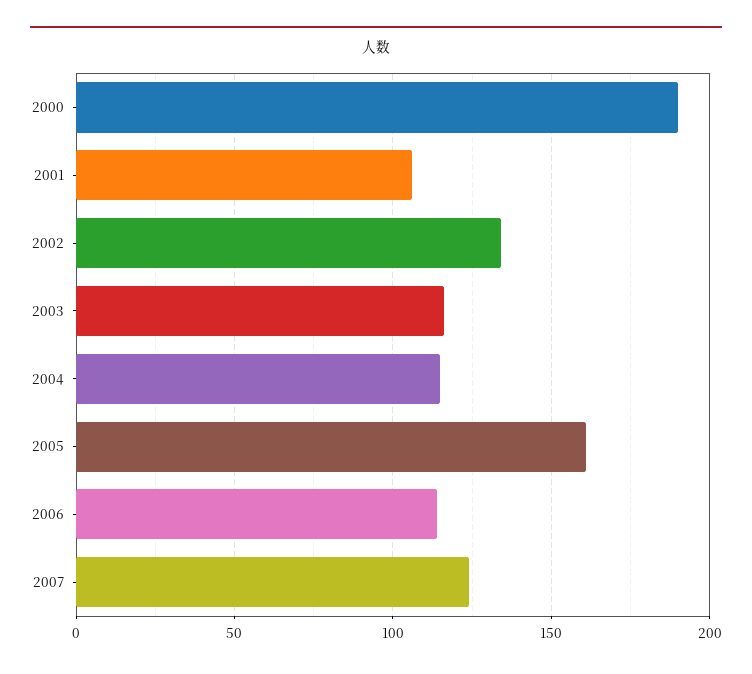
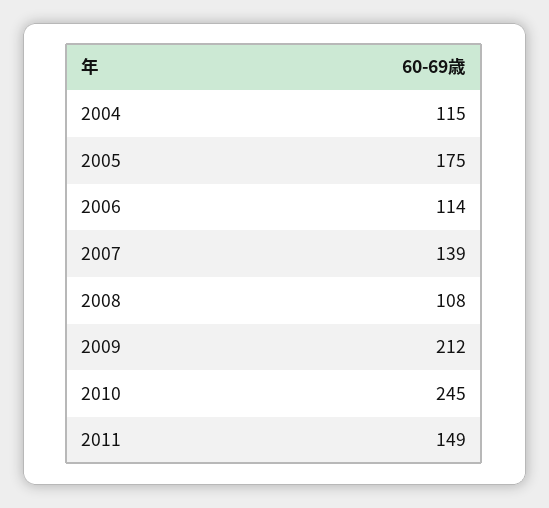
2000: 190 -> none
2001: 105 -> none
2002: 135 -> none
2003: 115 -> none
2005: 160 -> 175
2007: 125 -> 139
2008: none -> 108
2009: none -> 212
2010: none -> 245
2011: none -> 149

